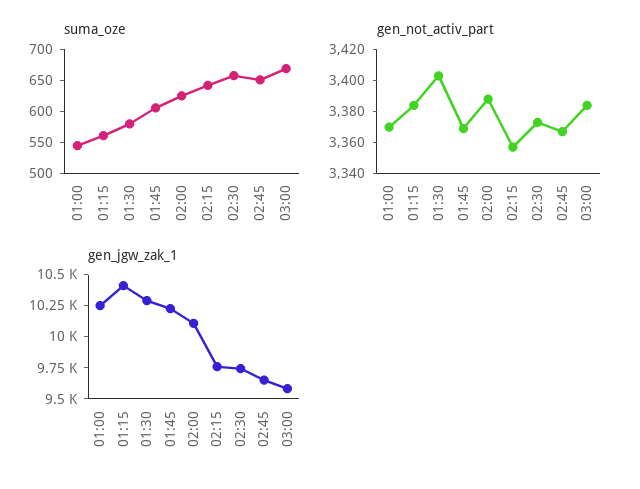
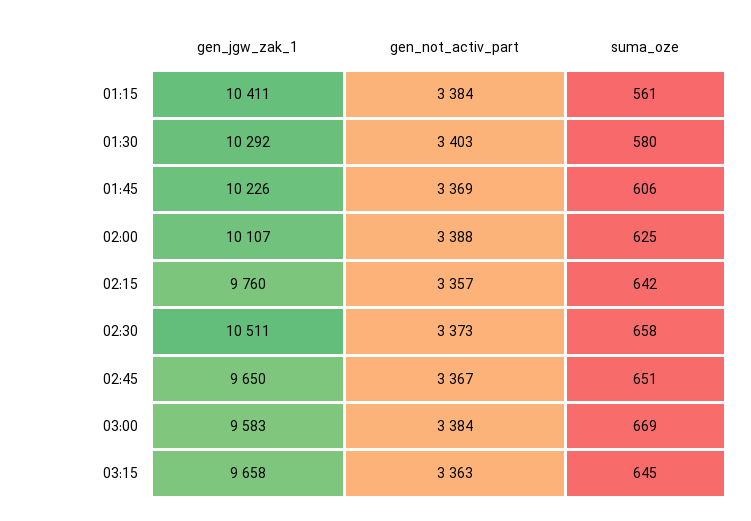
suma_oze, 01:00: 550 -> none
gen_not_activ_part, 01:00: 3370 -> none
gen_jgw_zak_1, 01:00: 10250 -> none
gen_jgw_zak_1, 02:30: 9750 -> 10511
gen_jgw_zak_1, 03:15: none -> 9658
gen_not_activ_part, 03:15: none -> 3363
suma_oze, 03:15: none -> 645

